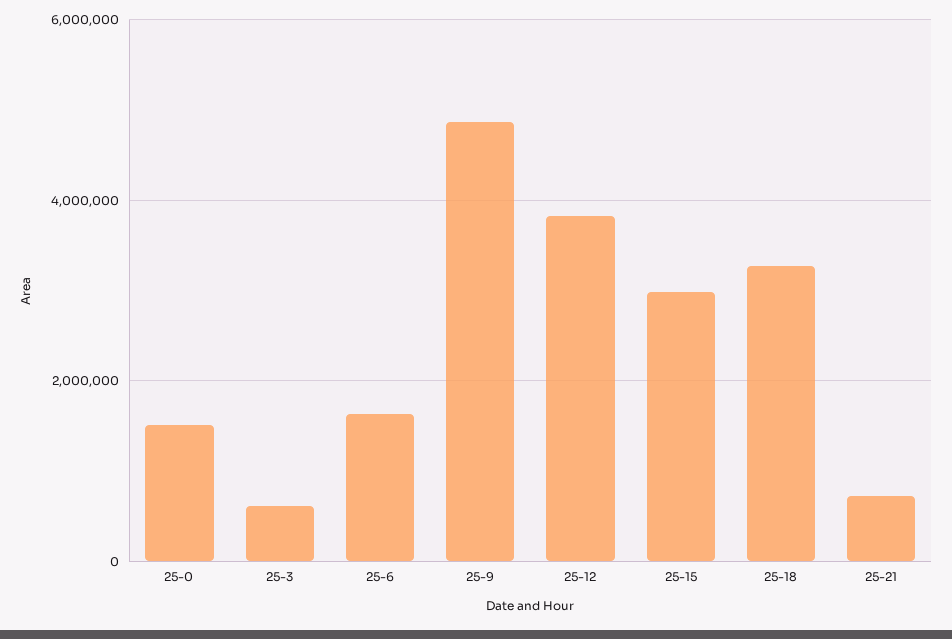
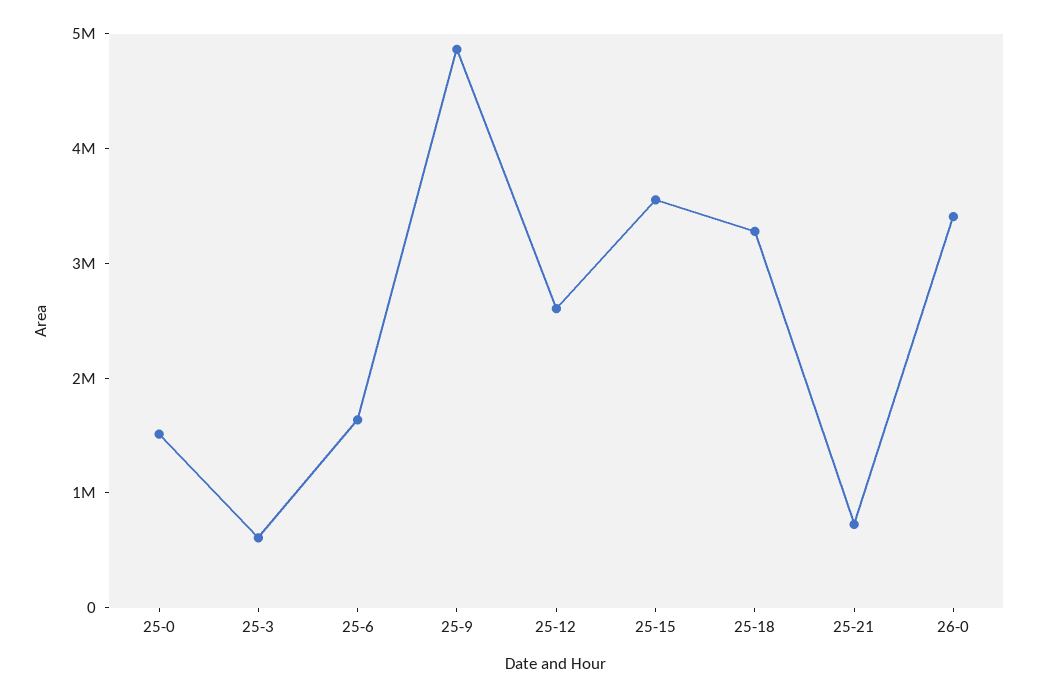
25-12: 3800000 -> 2600000
25-15: 3000000 -> 3600000
26-0: none -> 3400000

